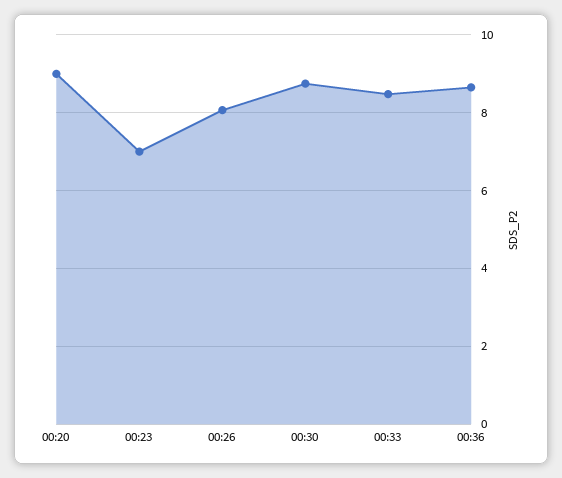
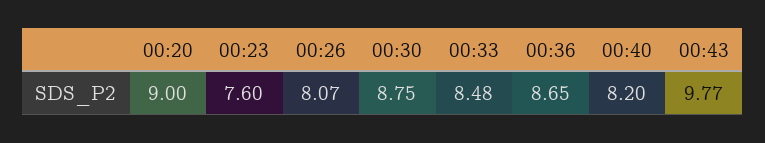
00:23: 7 -> 7.6
00:40: none -> 8.2
00:43: none -> 9.77

